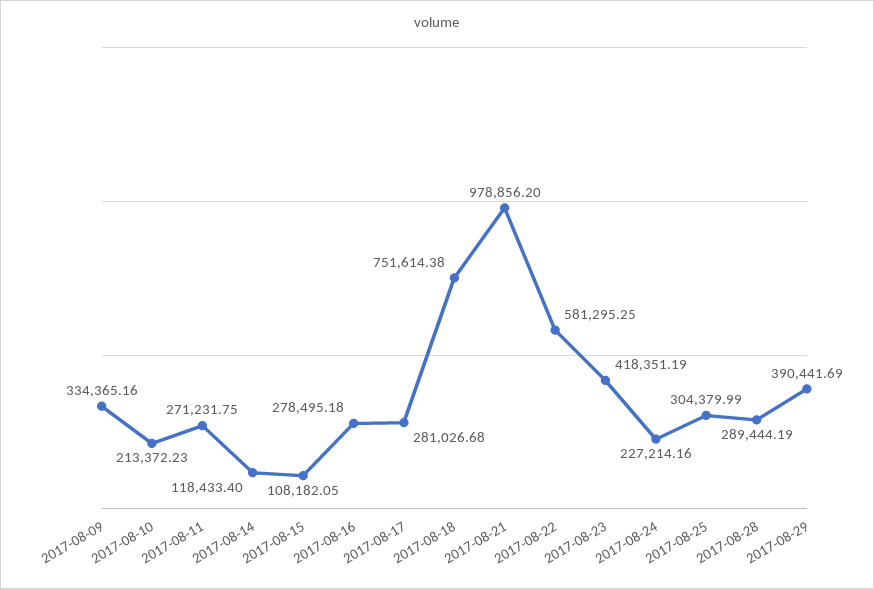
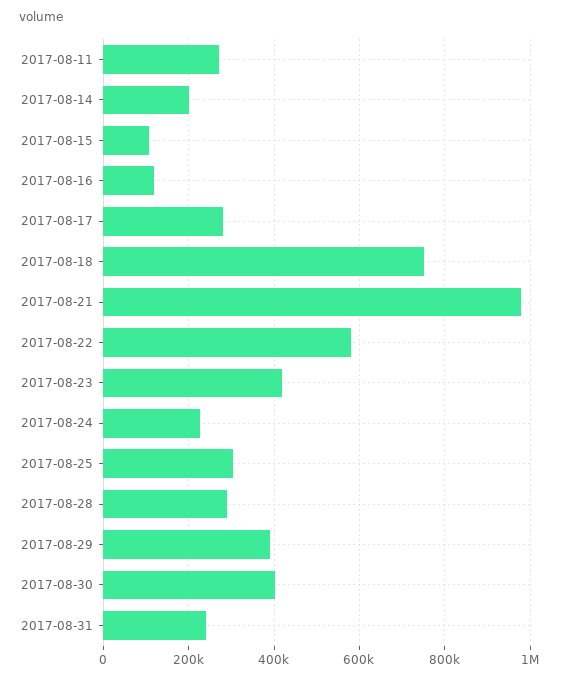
2017-08-09: 334365.16 -> none
2017-08-10: 213372.23 -> none
2017-08-14: 118433.4 -> 200000
2017-08-16: 278495.18 -> 120000
2017-08-30: none -> 400000
2017-08-31: none -> 240000

